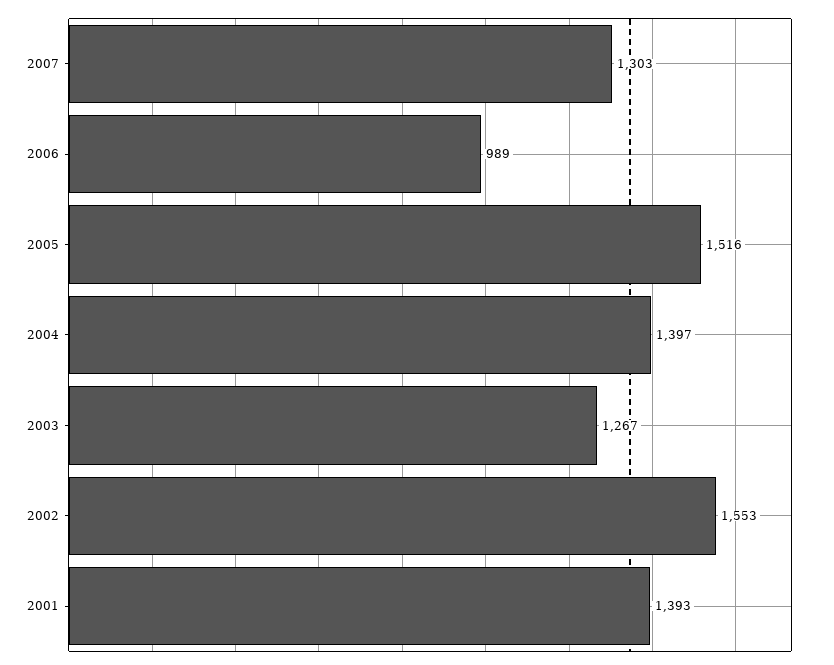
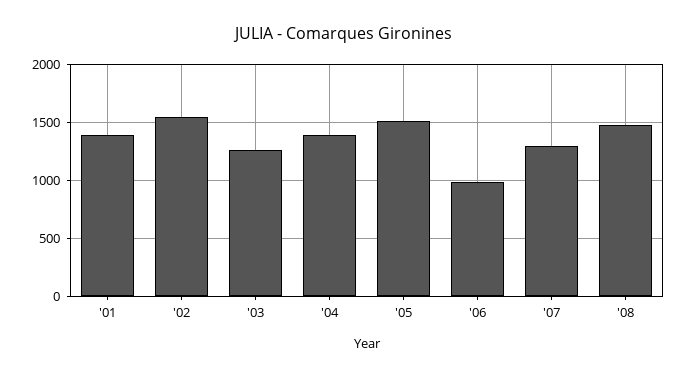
'08: none -> 1500

